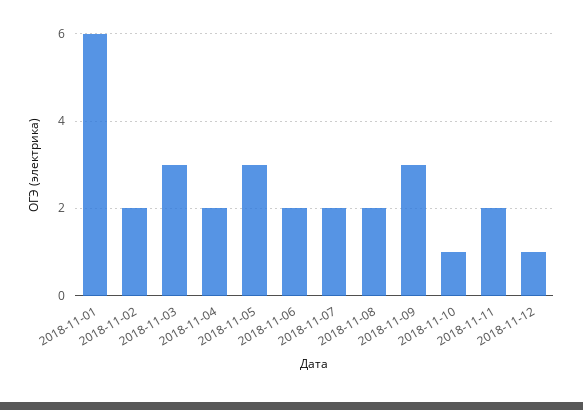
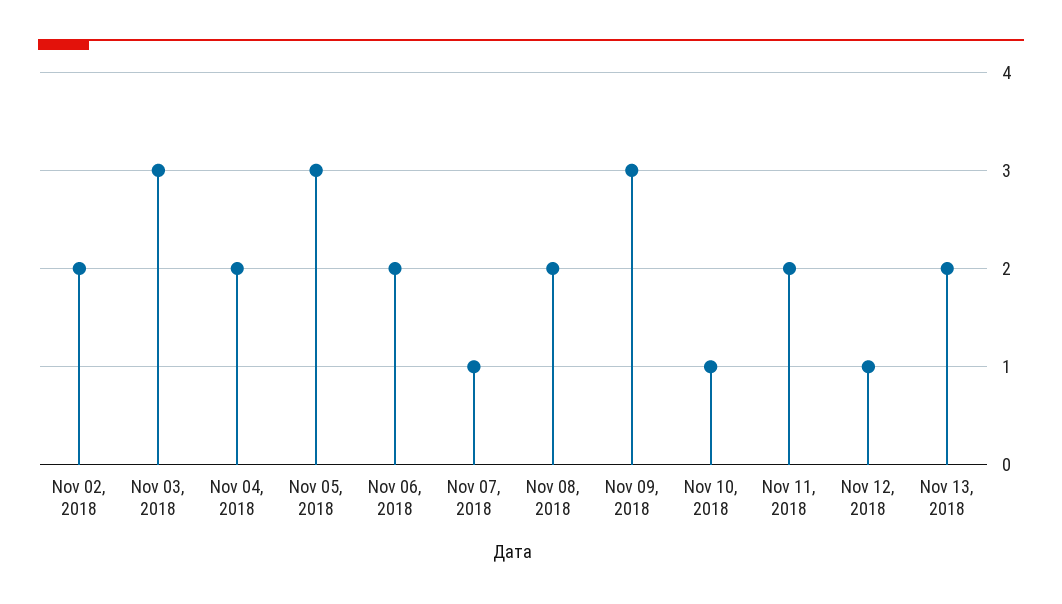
2018-11-01: 6 -> none
2018-11-07: 2 -> 1
Nov 13, 2018: none -> 2

